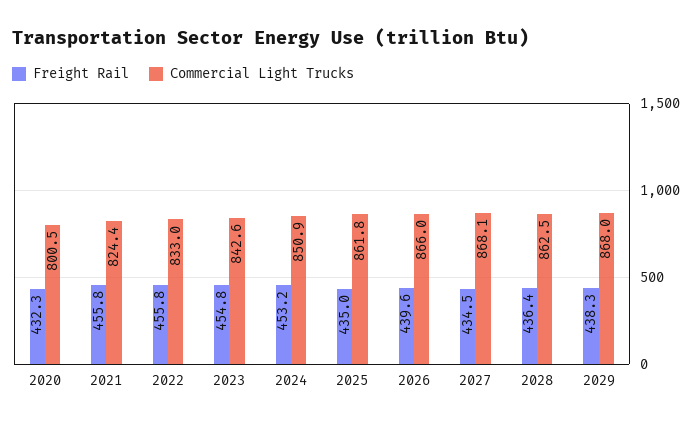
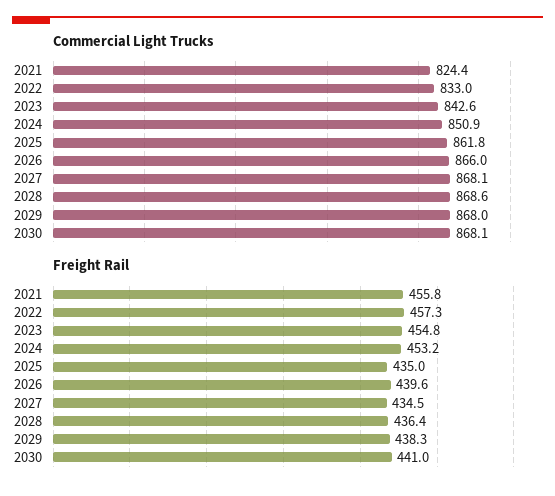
Freight Rail, 2020: 432.3 -> none
Commercial Light Trucks, 2020: 800.5 -> none
Freight Rail, 2022: 455.8 -> 457.3
Commercial Light Trucks, 2028: 862.5 -> 868.6
Commercial Light Trucks, 2030: none -> 868.1
Freight Rail, 2030: none -> 441

